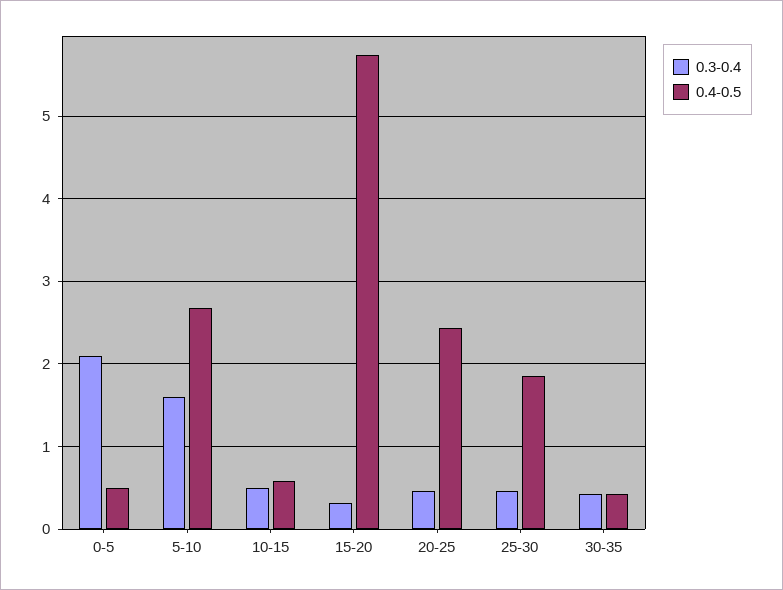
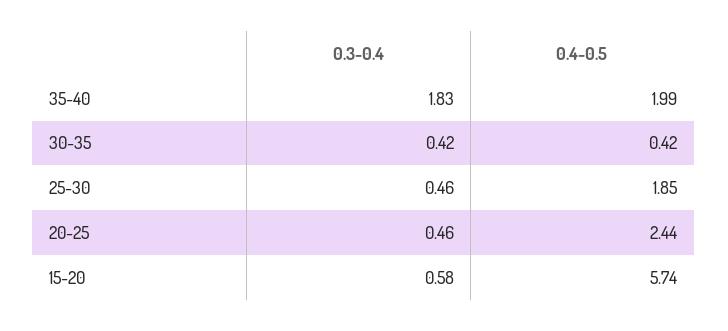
0.3-0.4, 0-5: 2.1 -> none
0.4-0.5, 0-5: 0.5 -> none
0.3-0.4, 5-10: 1.6 -> none
0.4-0.5, 5-10: 2.7 -> none
0.3-0.4, 10-15: 0.5 -> none
0.4-0.5, 10-15: 0.6 -> none
0.3-0.4, 15-20: 0.3 -> 0.58
0.3-0.4, 35-40: none -> 1.83
0.4-0.5, 35-40: none -> 1.99

